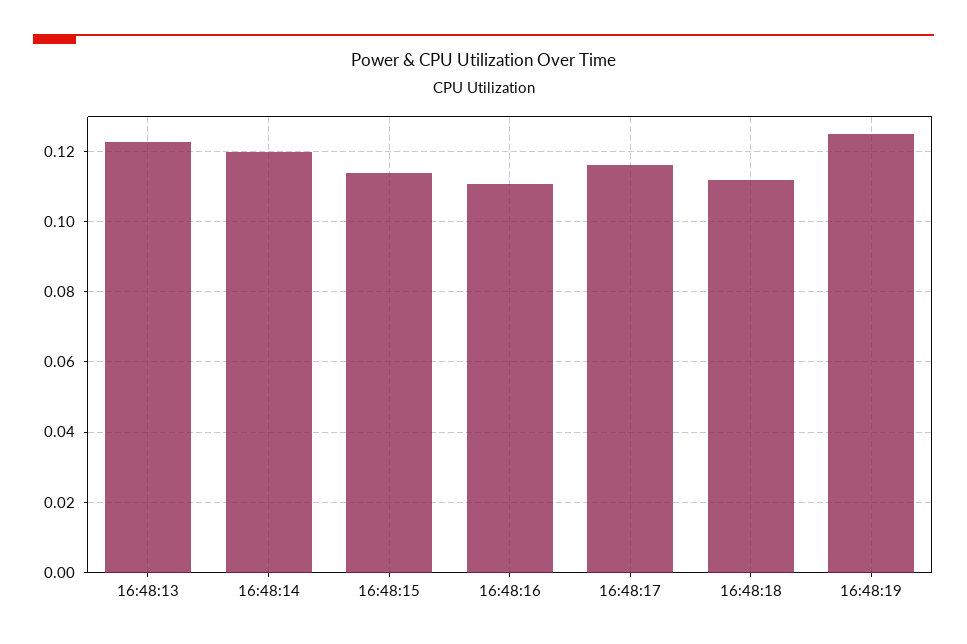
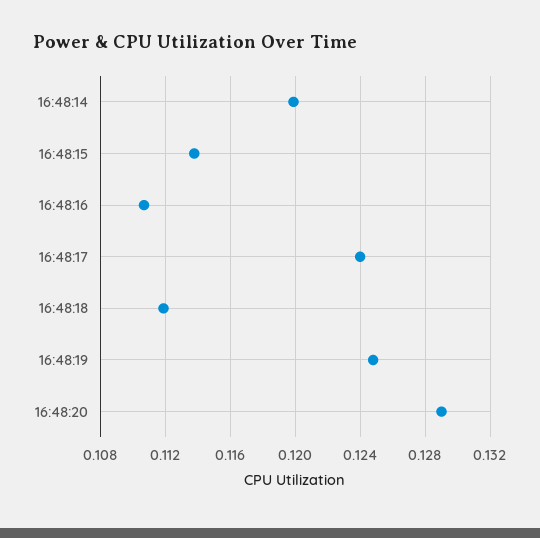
16:48:13: 0.122 -> none
16:48:17: 0.116 -> 0.124
16:48:20: none -> 0.129

